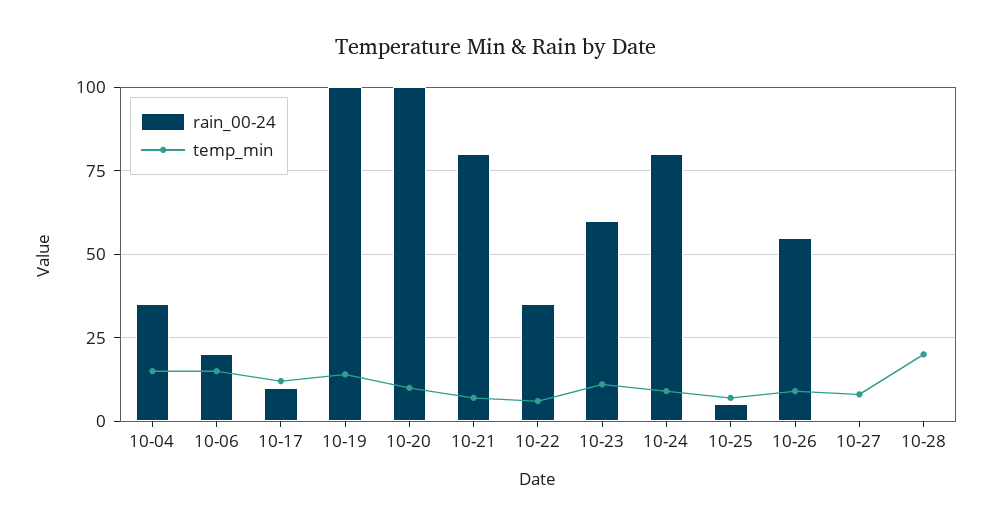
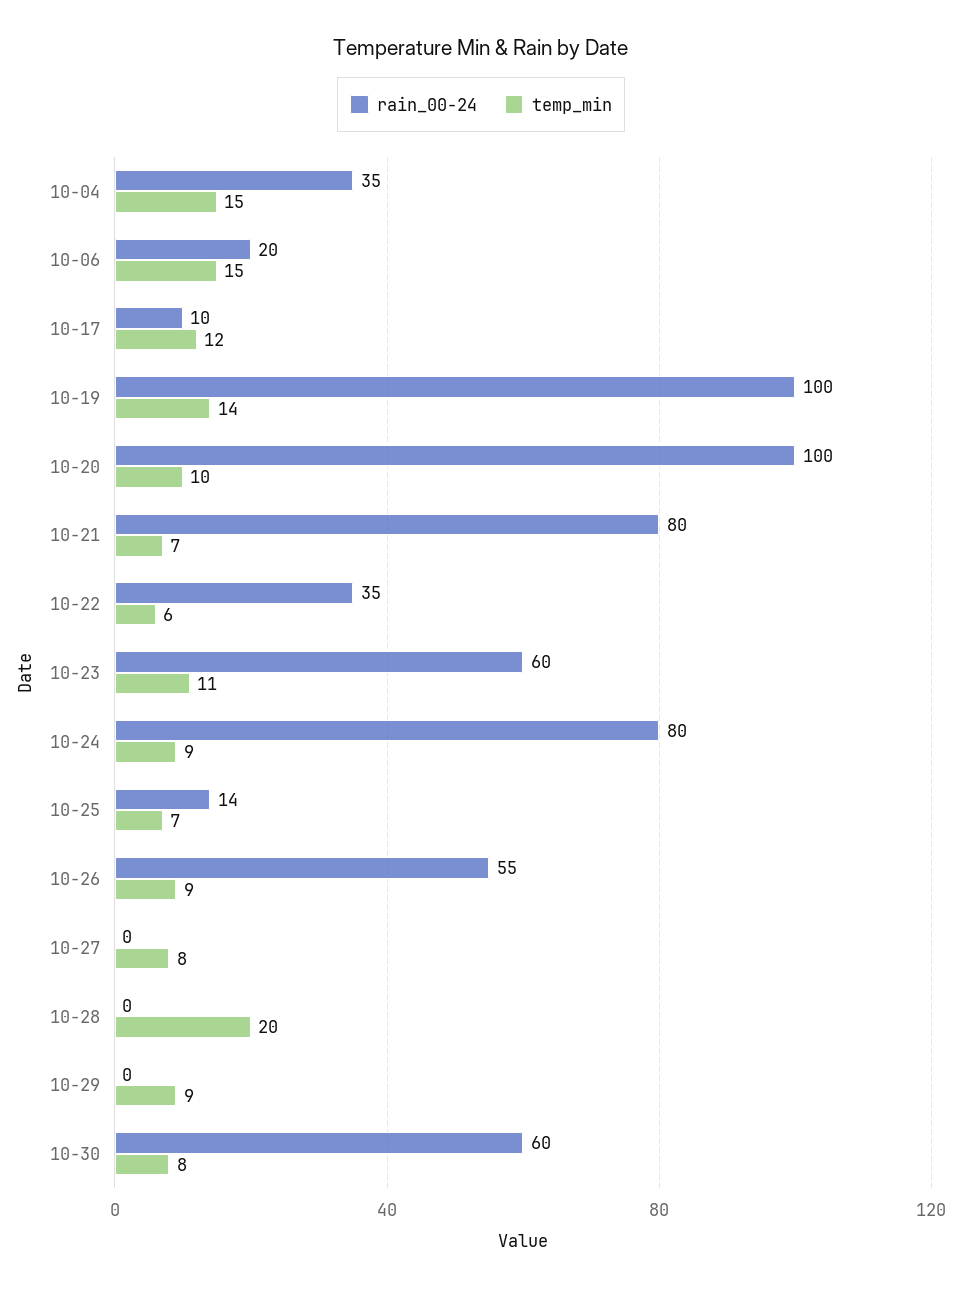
rain_00-24, 10-25: 5 -> 14
rain_00-24, 10-29: none -> 0
temp_min, 10-29: none -> 9
rain_00-24, 10-30: none -> 60
temp_min, 10-30: none -> 8

